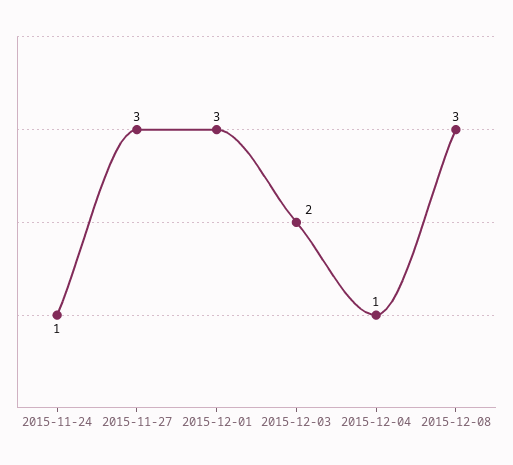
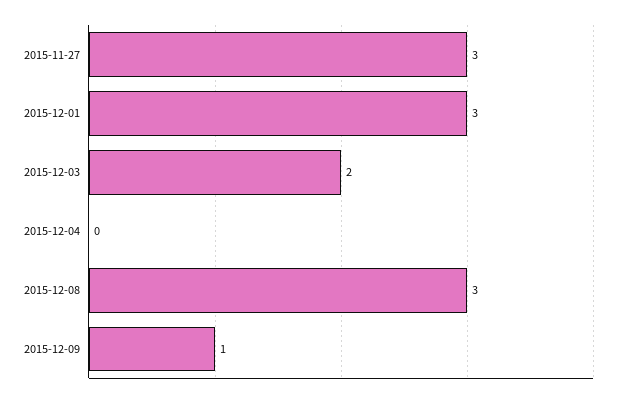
2015-11-24: 1 -> none
2015-12-04: 1 -> 0
2015-12-09: none -> 1

